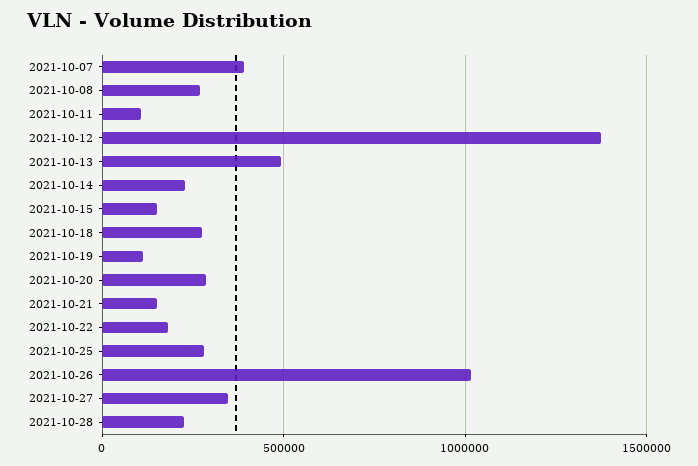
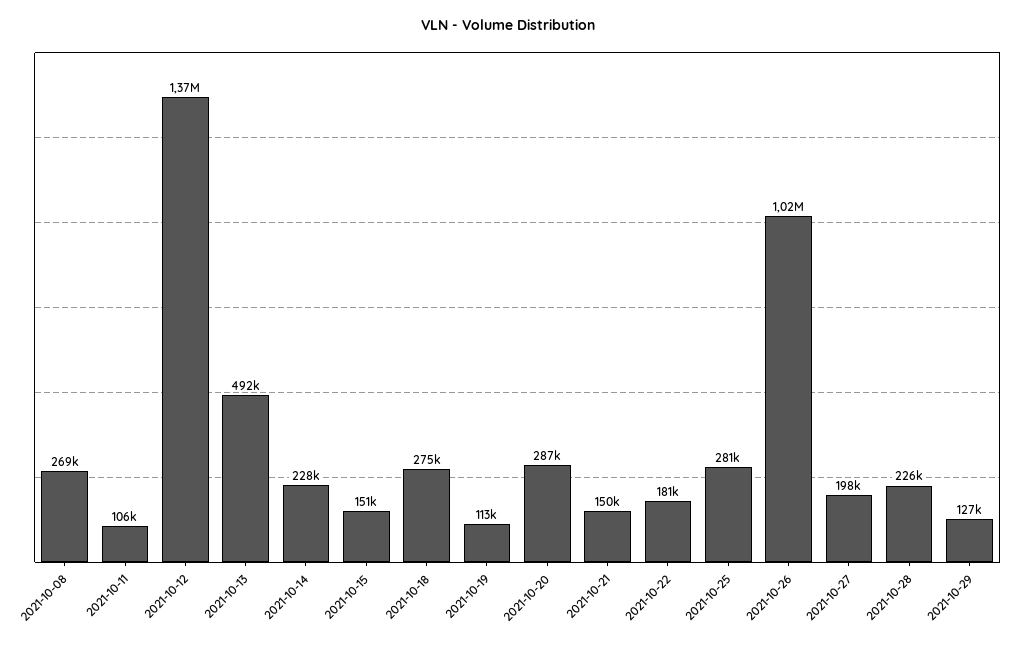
2021-10-07: 400000 -> none
2021-10-27: 350000 -> 198000
2021-10-29: none -> 127000

